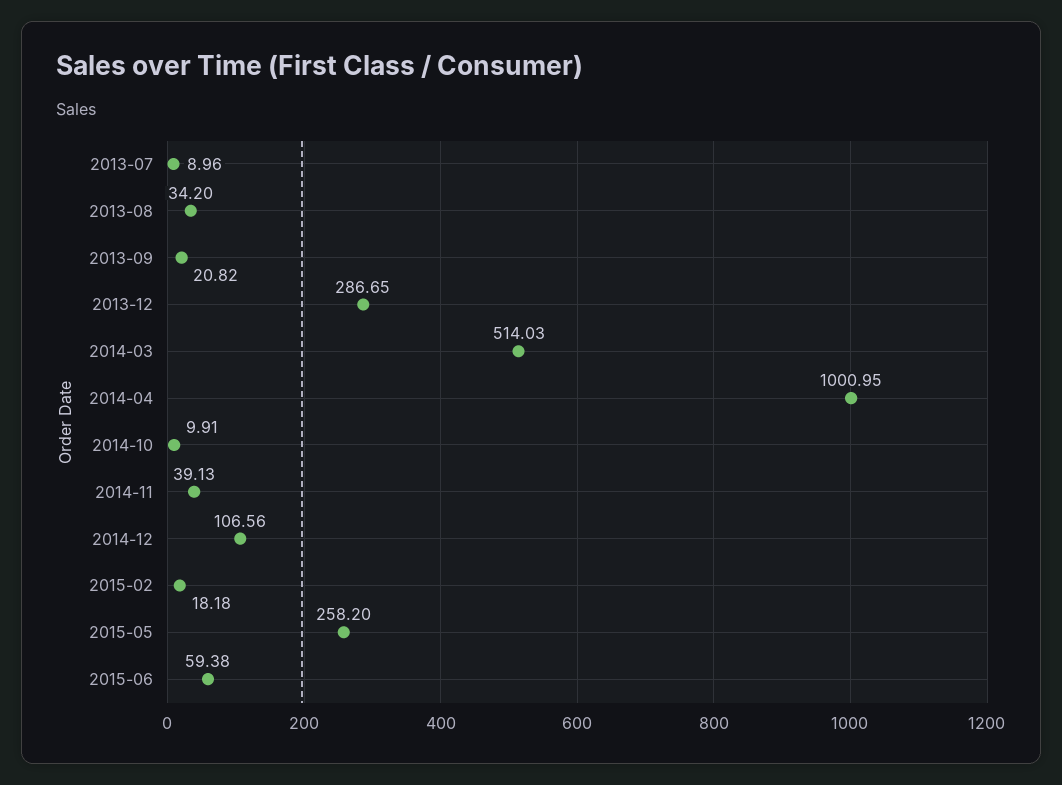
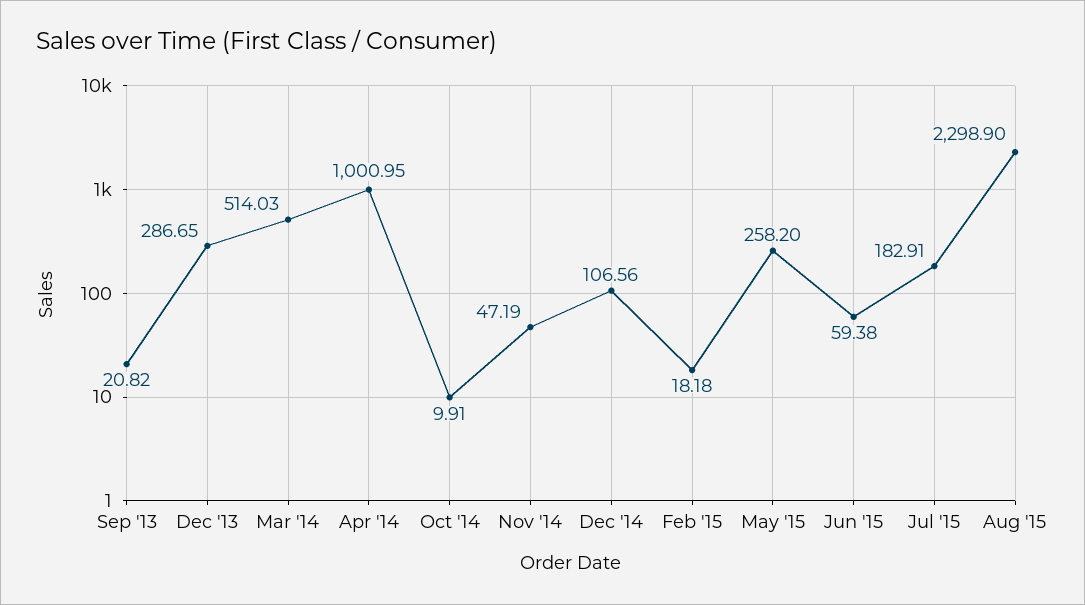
2013-07: 8.96 -> none
2013-08: 34.2 -> none
2014-11: 39.13 -> 47.19
Jul '15: none -> 182.91
Aug '15: none -> 2298.9

